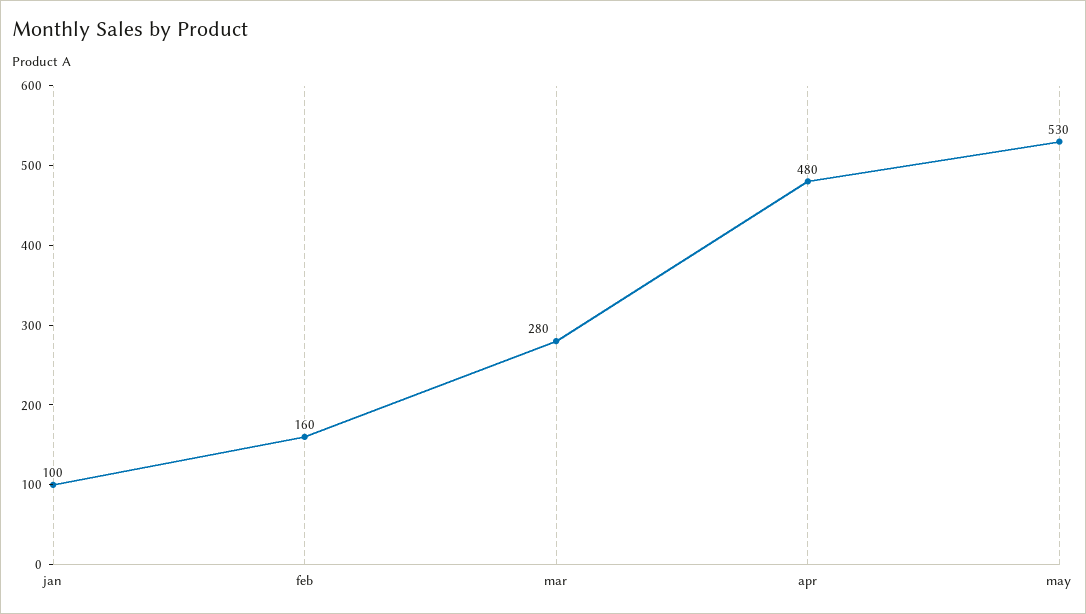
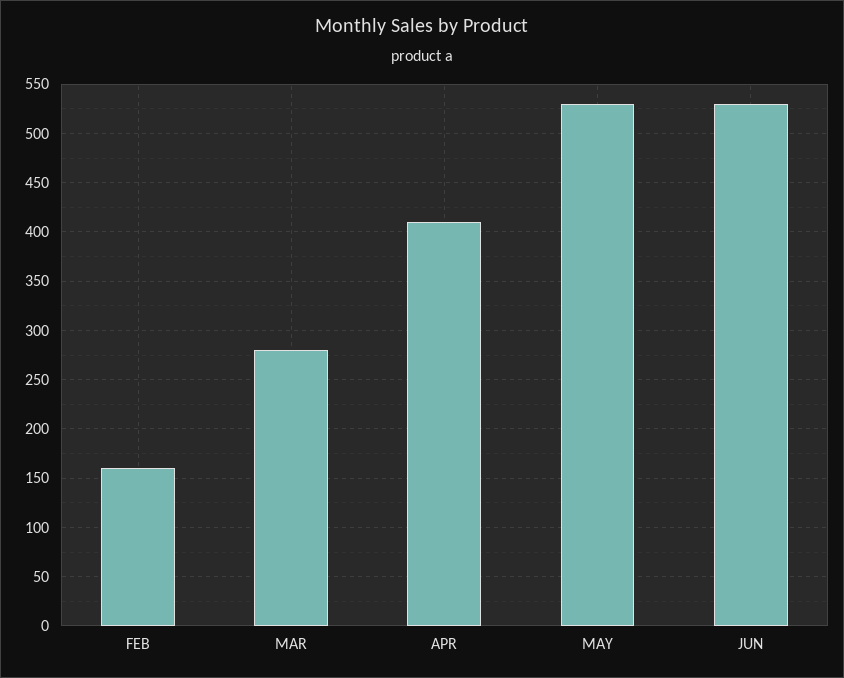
jan: 100 -> none
apr: 480 -> 410
JUN: none -> 530

